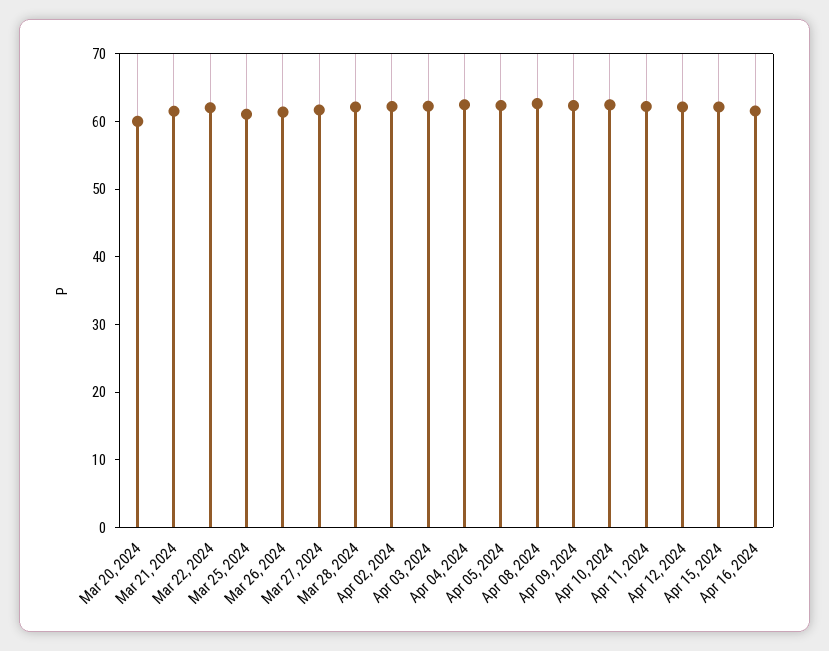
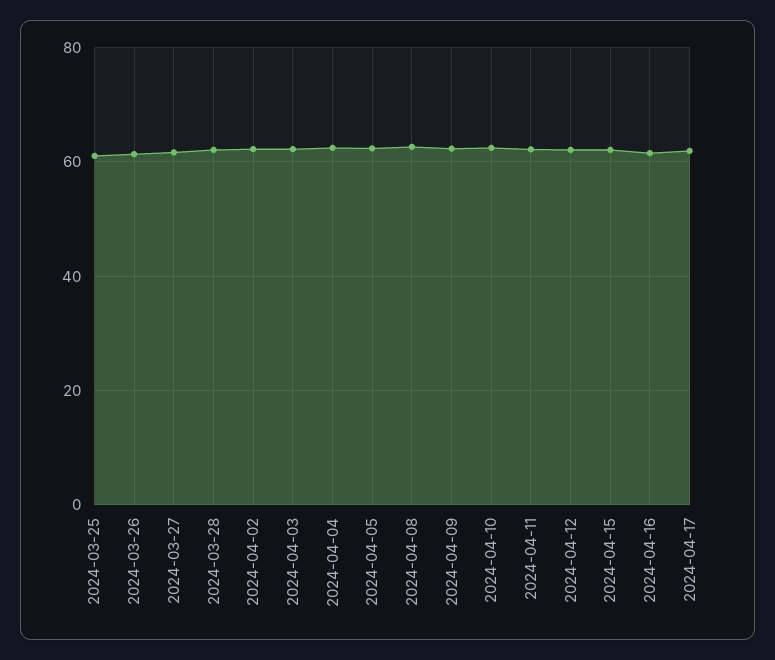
Mar 20, 2024: 60 -> none
Mar 21, 2024: 62 -> none
Mar 22, 2024: 62 -> none
2024-04-17: none -> 62

